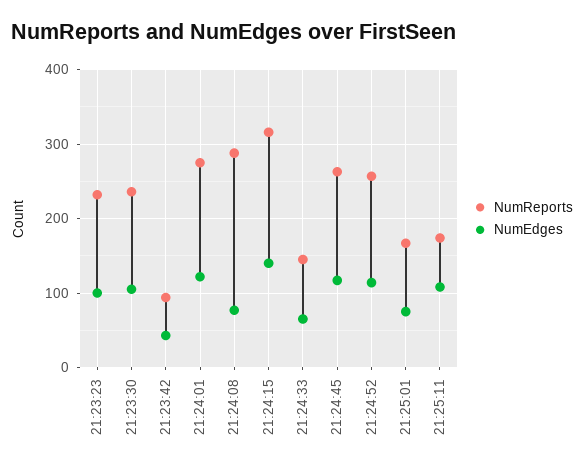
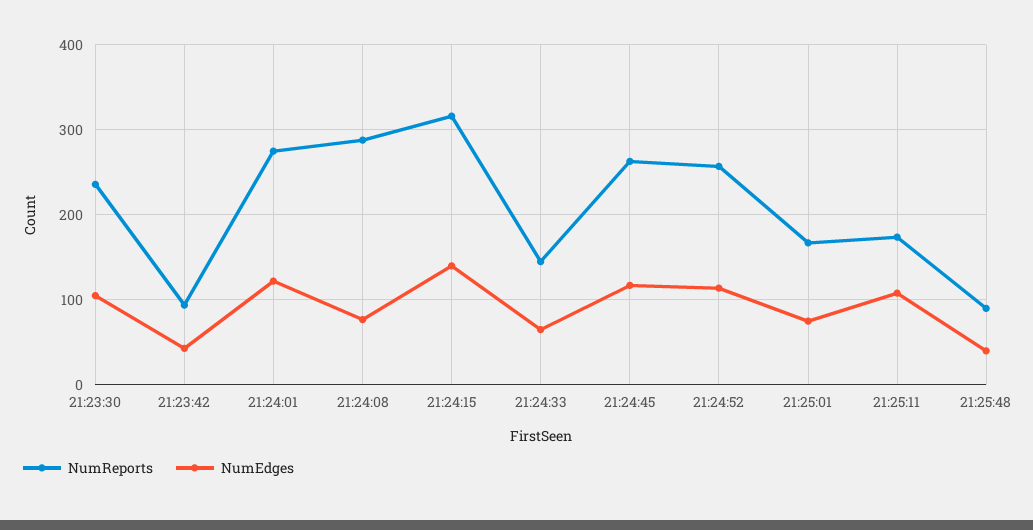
NumReports, 21:23:23: 230 -> none
NumEdges, 21:23:23: 100 -> none
NumReports, 21:25:48: none -> 90
NumEdges, 21:25:48: none -> 40

